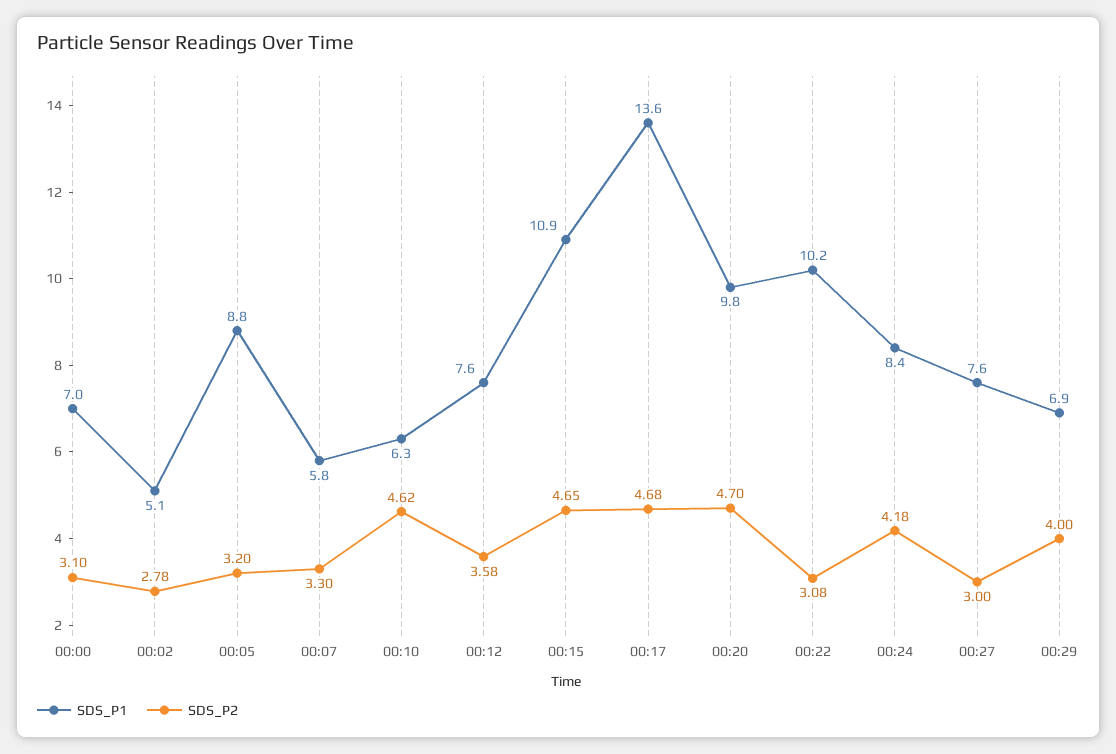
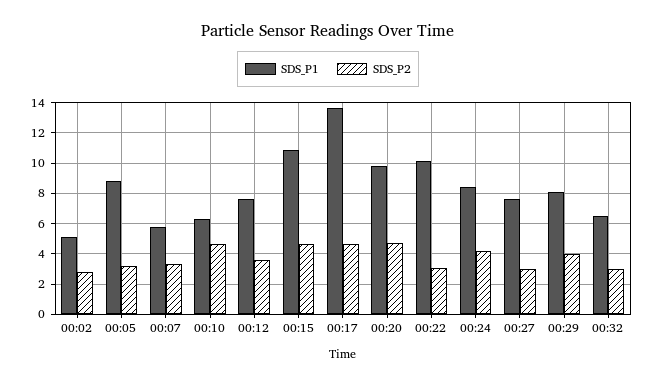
SDS_P1, 00:00: 7 -> none
SDS_P2, 00:00: 3.1 -> none
SDS_P1, 00:29: 6.9 -> 8
SDS_P1, 00:32: none -> 6.5
SDS_P2, 00:32: none -> 3

